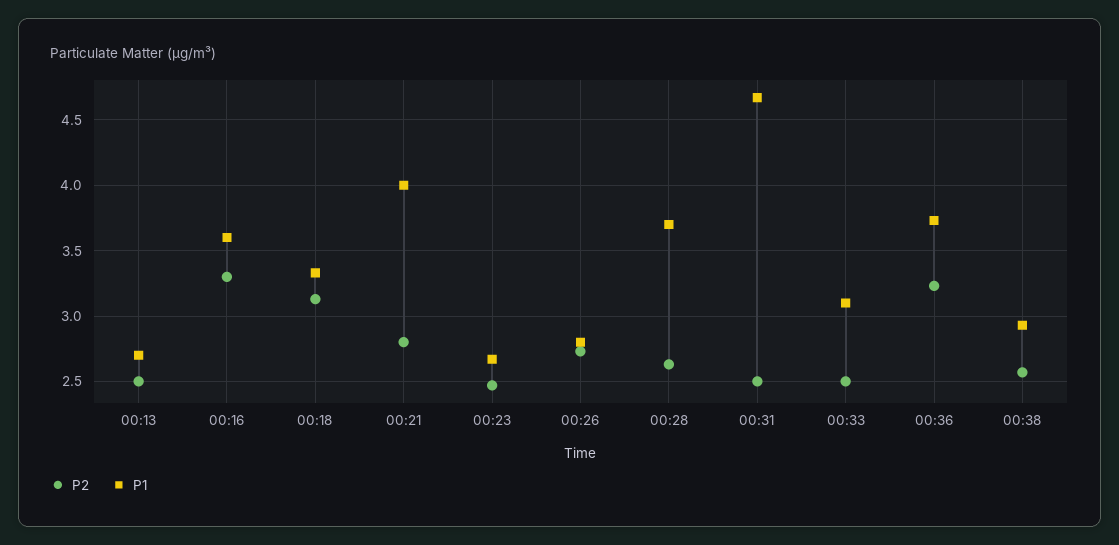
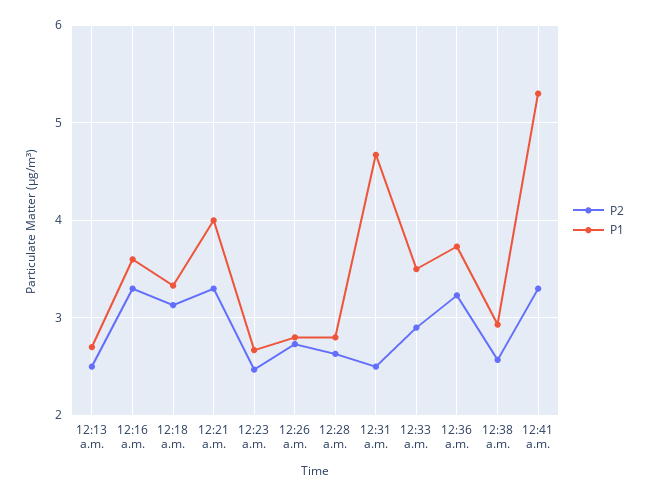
P2, 00:21: 2.8 -> 3.3
P1, 00:28: 3.7 -> 2.8
P2, 00:33: 2.5 -> 2.9
P1, 00:33: 3.1 -> 3.5
P2, 12:41 a.m.: none -> 3.3
P1, 12:41 a.m.: none -> 5.3

